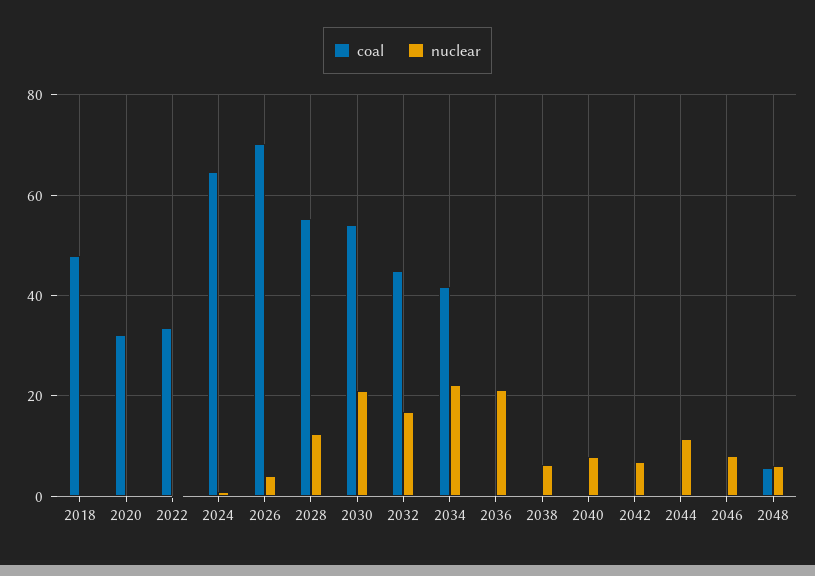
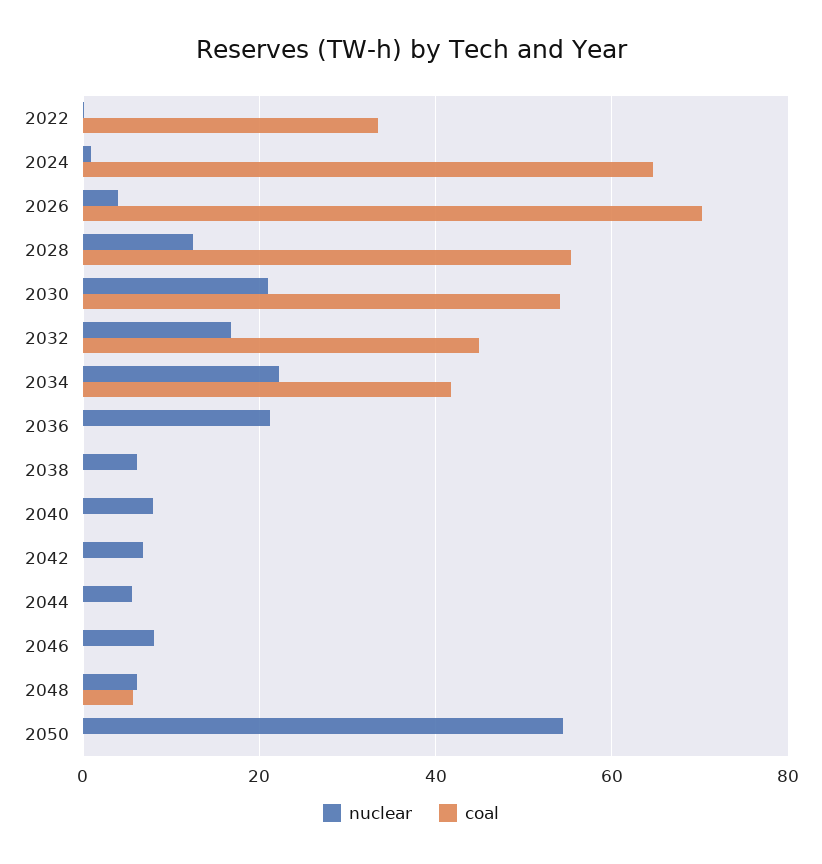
coal, 2018: 48 -> none
nuclear, 2018: 0 -> none
coal, 2020: 32 -> none
nuclear, 2020: 0 -> none
nuclear, 2044: 12 -> 6
nuclear, 2050: none -> 54
coal, 2050: none -> 0

